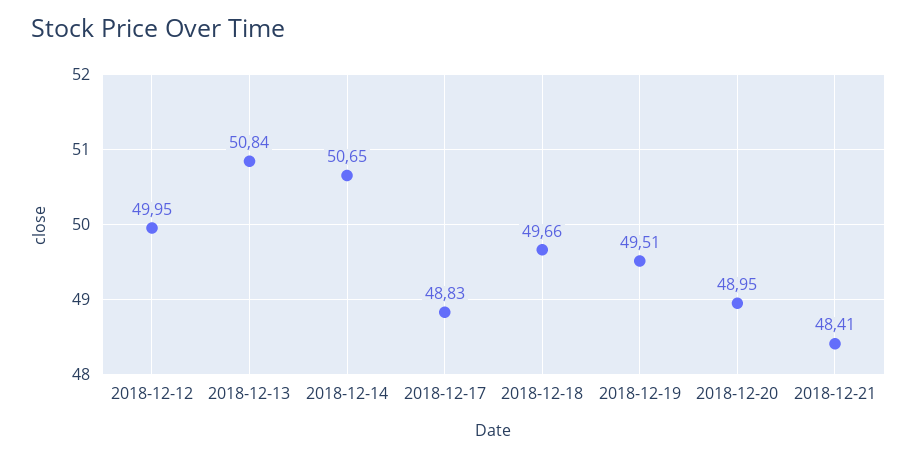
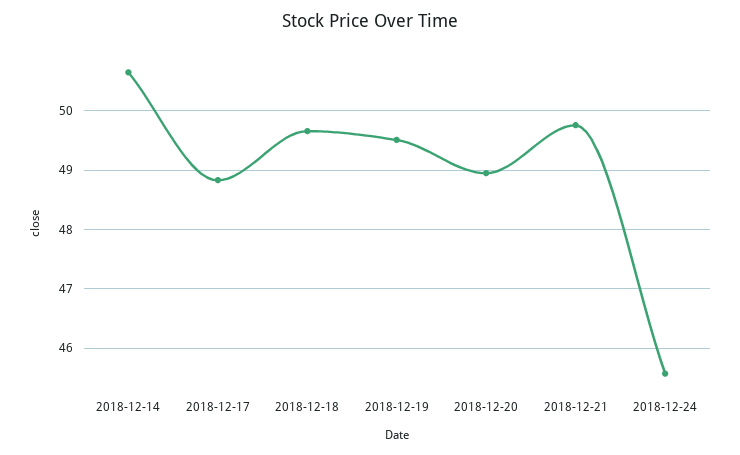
2018-12-12: 49.95 -> none
2018-12-13: 50.84 -> none
2018-12-21: 48.41 -> 49.8
2018-12-24: none -> 45.6

